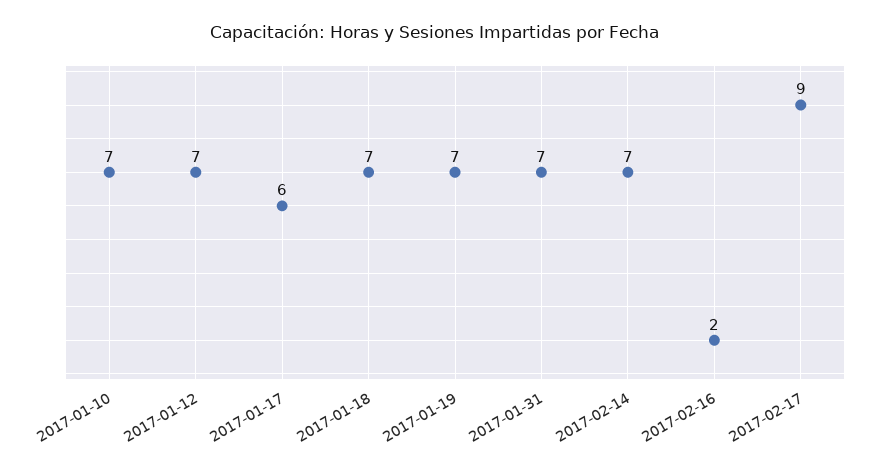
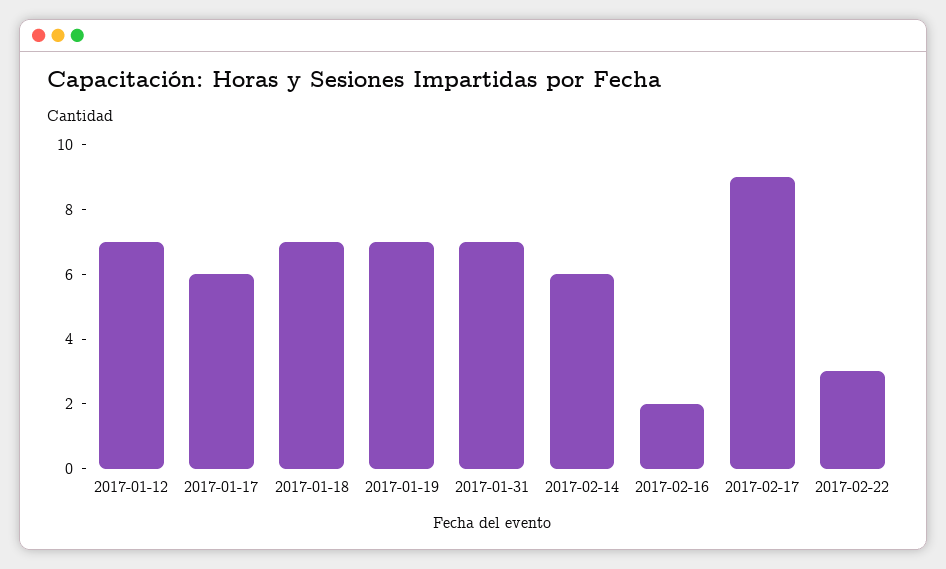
2017-01-10: 7 -> none
2017-02-14: 7 -> 6
2017-02-22: none -> 3

